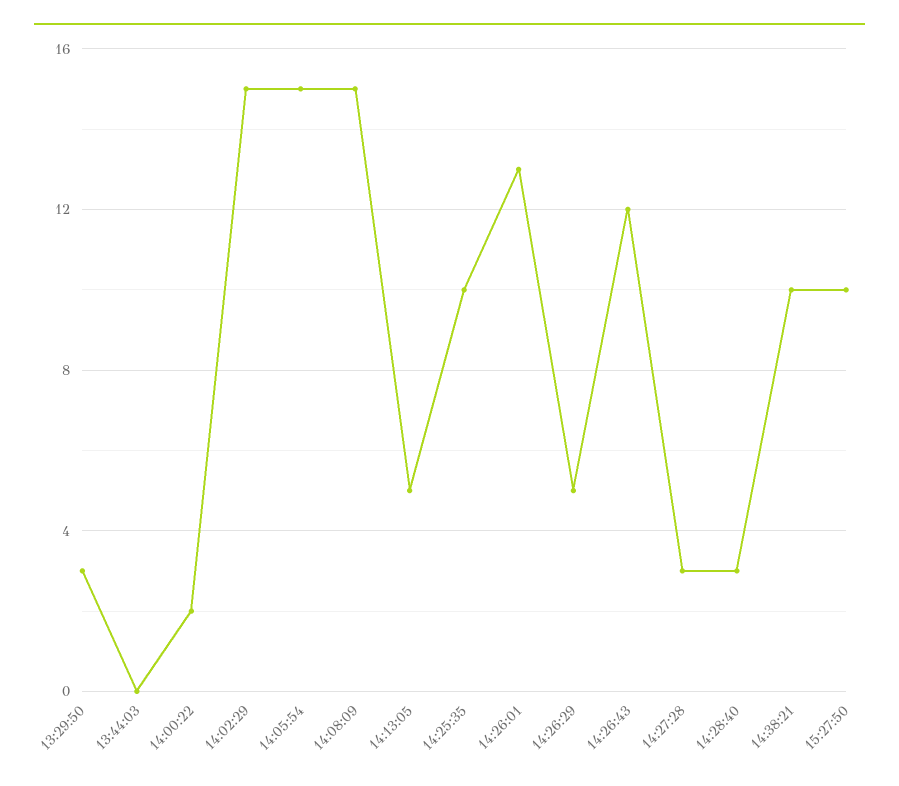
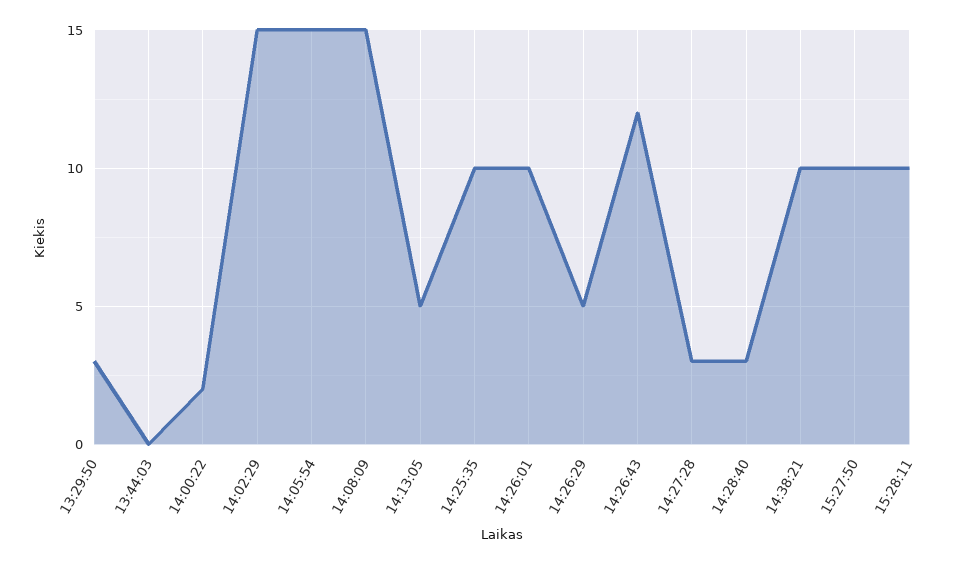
14:26:01: 13 -> 10
15:28:11: none -> 10

